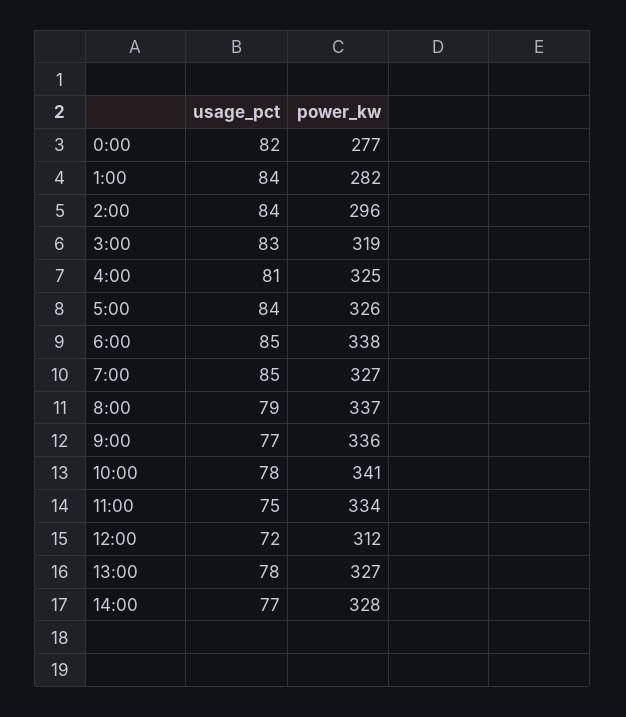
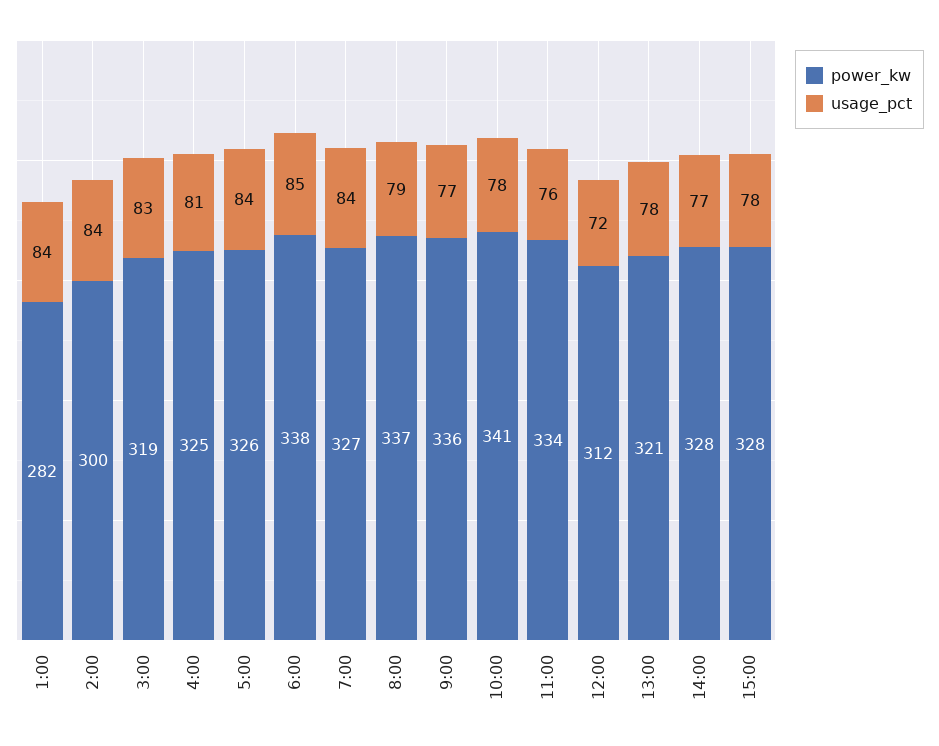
usage_pct, 0:00: 82 -> none
power_kw, 0:00: 277 -> none
power_kw, 2:00: 296 -> 300
usage_pct, 7:00: 85 -> 84
usage_pct, 11:00: 75 -> 76
power_kw, 13:00: 327 -> 321
power_kw, 15:00: none -> 328
usage_pct, 15:00: none -> 78

